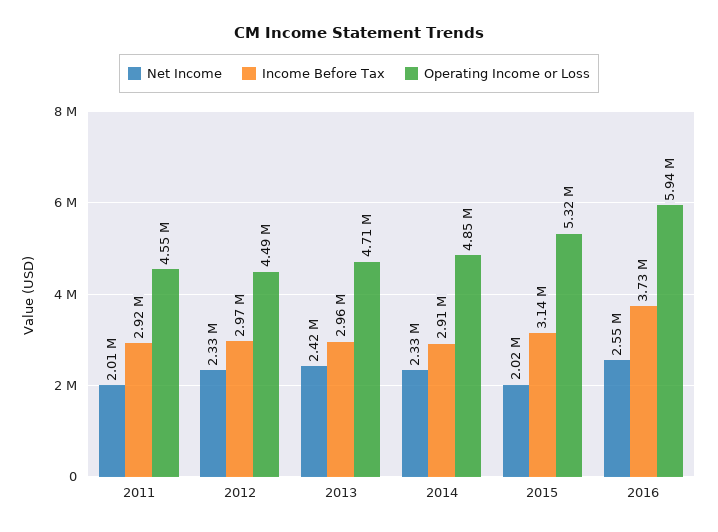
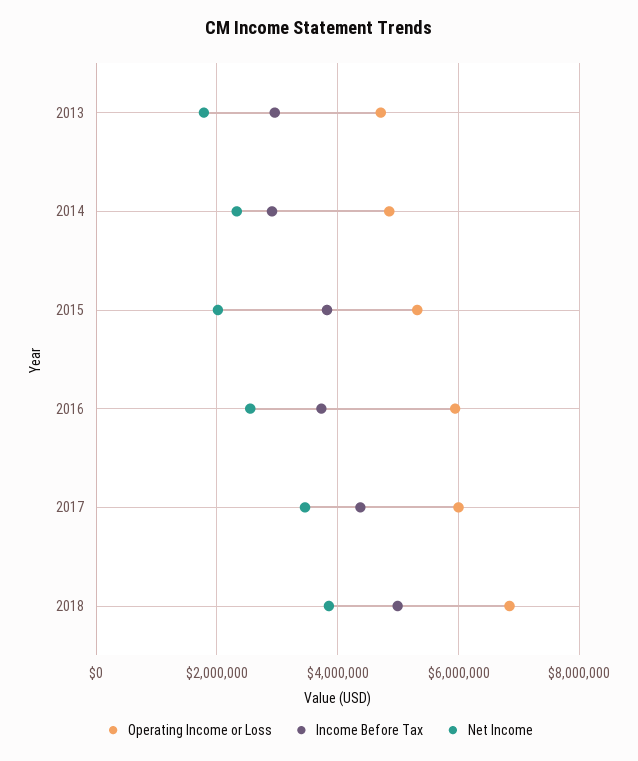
Net Income, 2011: 2010000 -> none
Income Before Tax, 2011: 2920000 -> none
Operating Income or Loss, 2011: 4550000 -> none
Net Income, 2012: 2330000 -> none
Income Before Tax, 2012: 2970000 -> none
Operating Income or Loss, 2012: 4490000 -> none
Net Income, 2013: 2420000 -> 1800000
Income Before Tax, 2015: 3140000 -> 3800000
Operating Income or Loss, 2017: none -> 6000000
Income Before Tax, 2017: none -> 4400000
Net Income, 2017: none -> 3400000
Operating Income or Loss, 2018: none -> 6800000
Income Before Tax, 2018: none -> 5000000
Net Income, 2018: none -> 3800000

